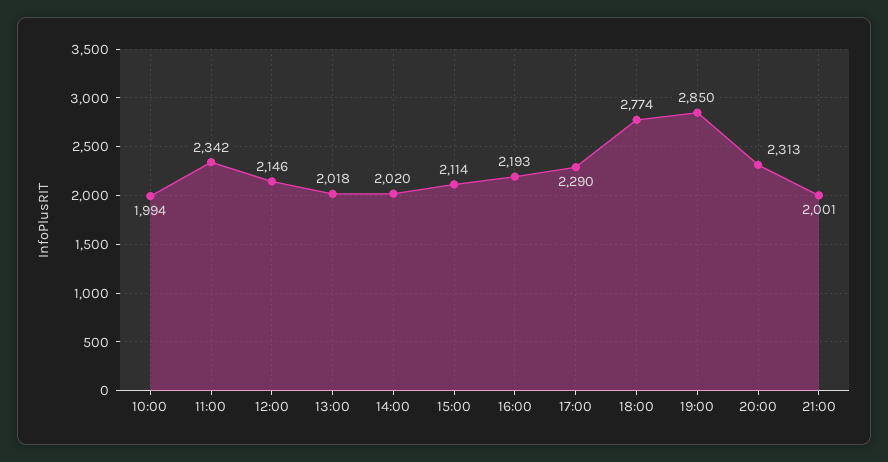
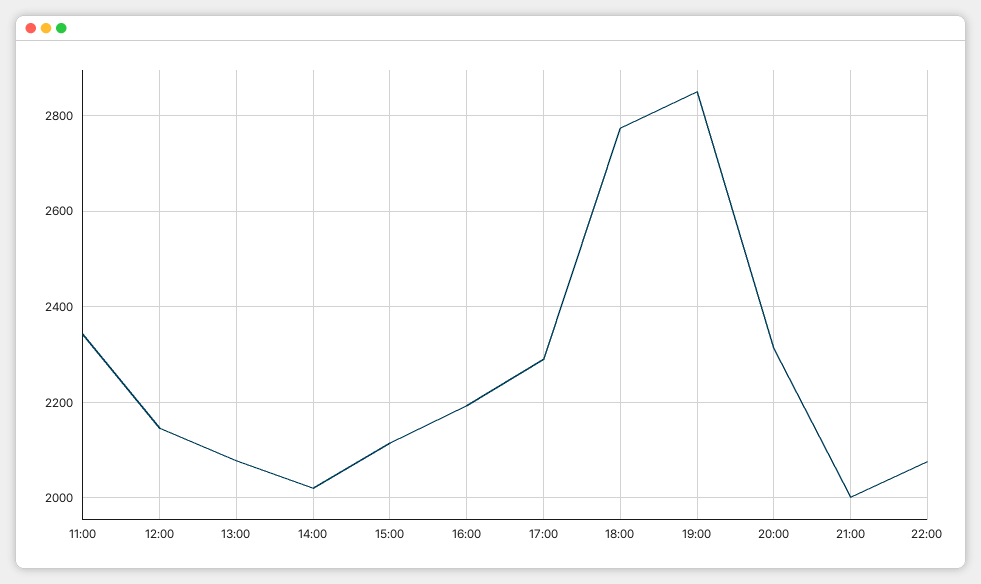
10:00: 1994 -> none
13:00: 2018 -> 2080
22:00: none -> 2080

